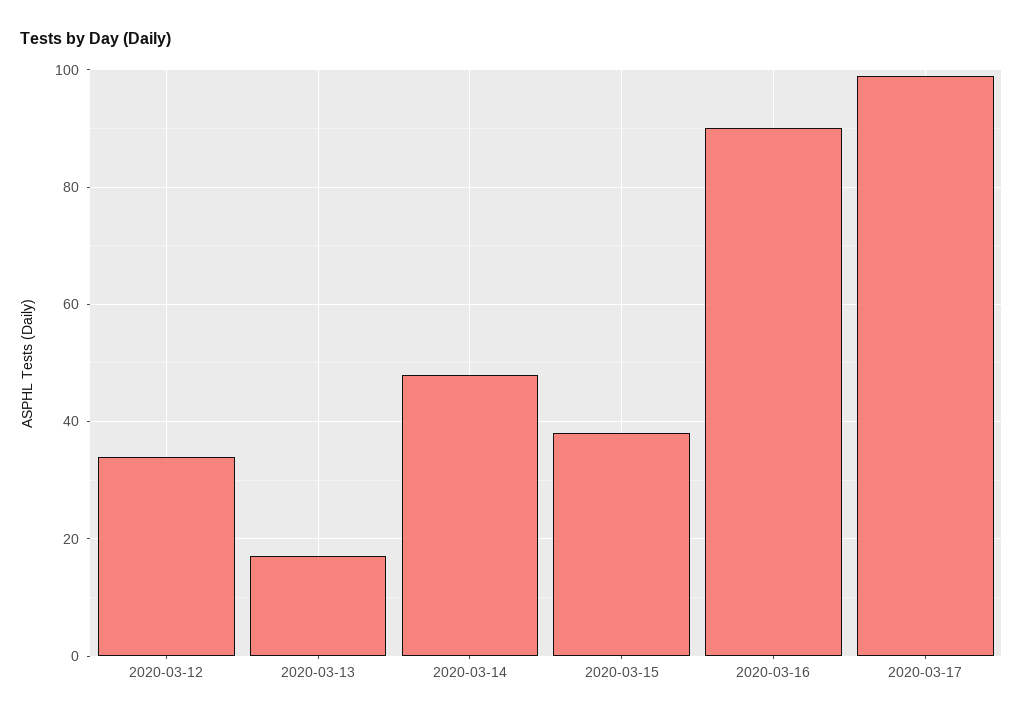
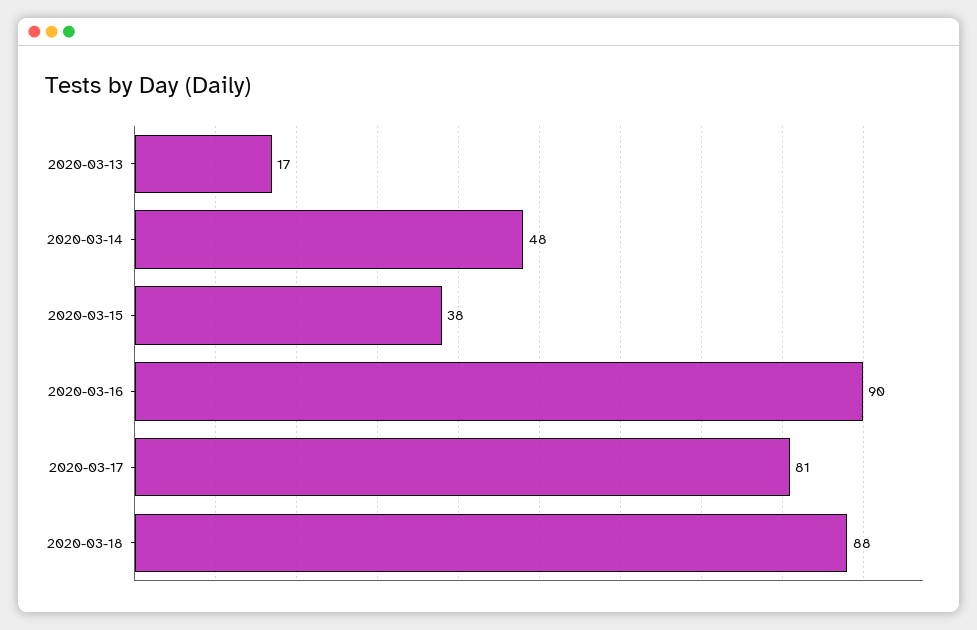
2020-03-12: 35 -> none
2020-03-17: 100 -> 81
2020-03-18: none -> 88

